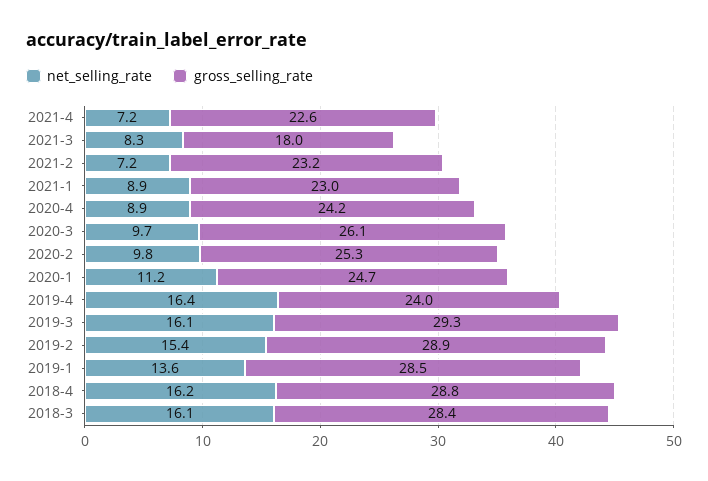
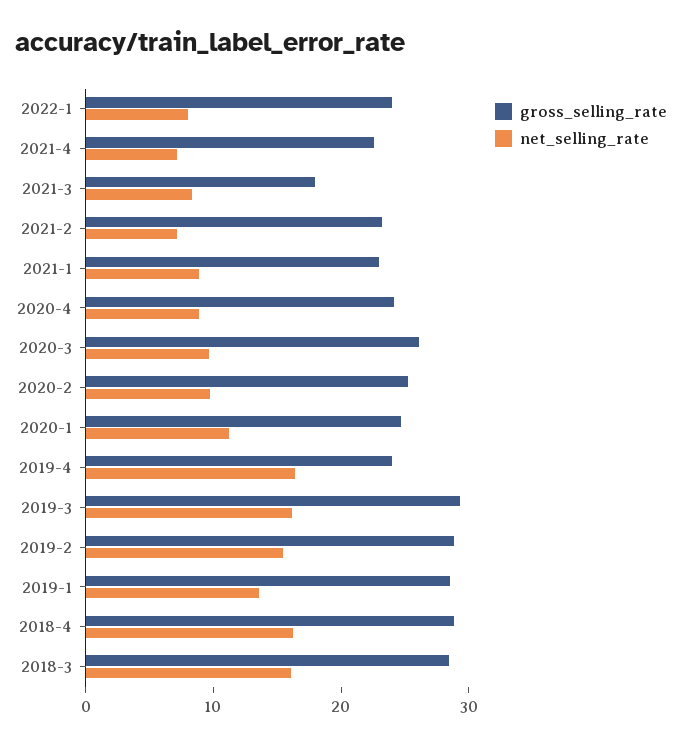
gross_selling_rate, 2022-1: none -> 24
net_selling_rate, 2022-1: none -> 8

